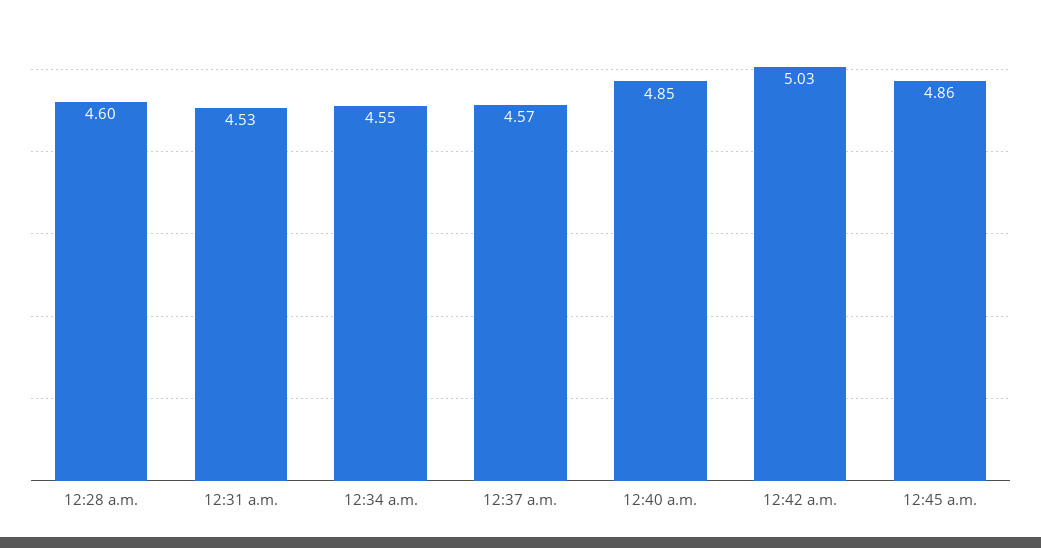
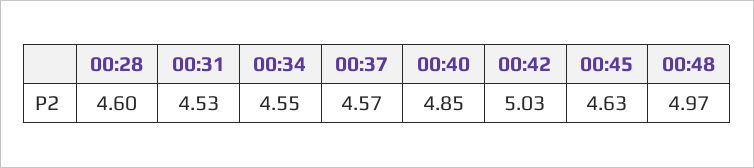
12:45 a.m.: 4.86 -> 4.63
00:48: none -> 4.97

